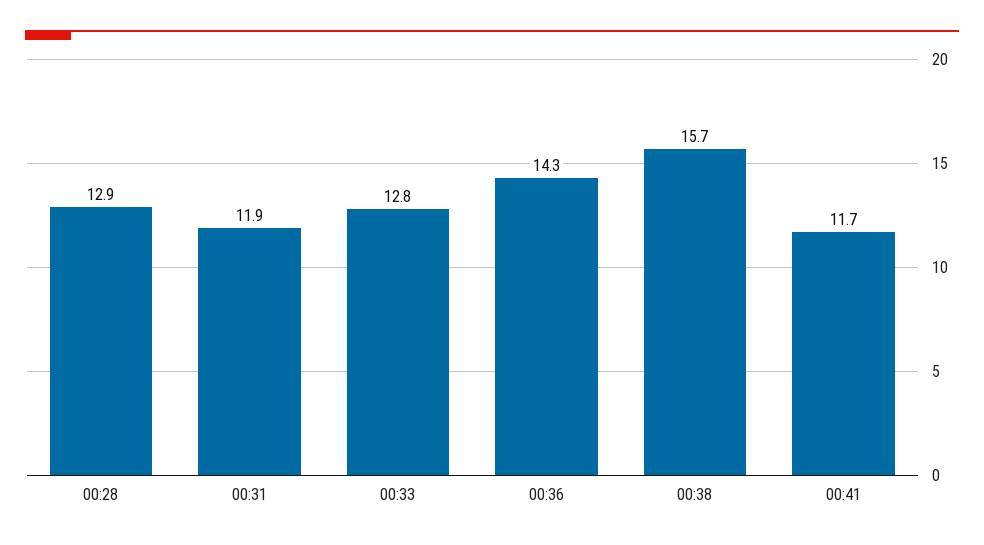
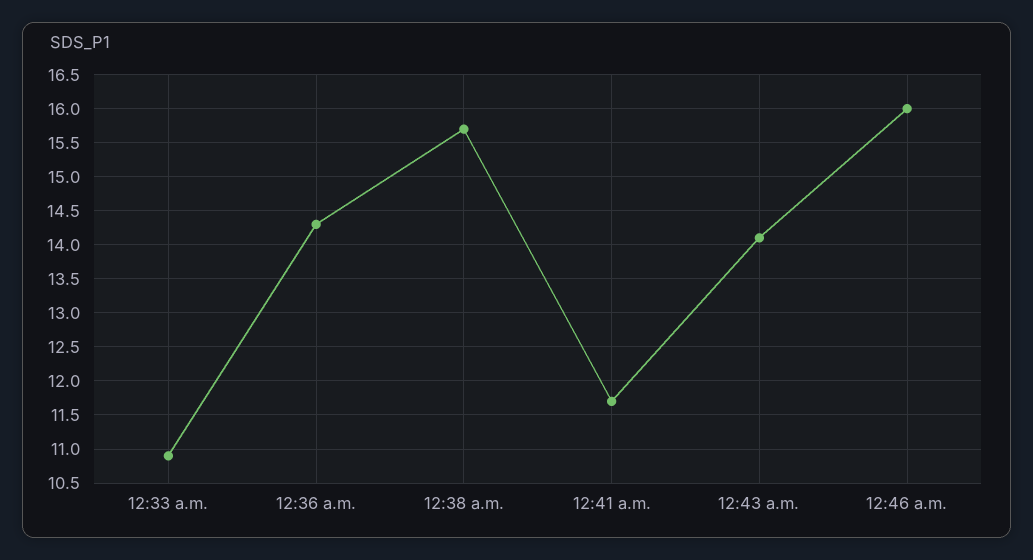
00:28: 12.9 -> none
00:31: 11.9 -> none
00:33: 12.8 -> 10.9
12:43 a.m.: none -> 14.1
12:46 a.m.: none -> 16

